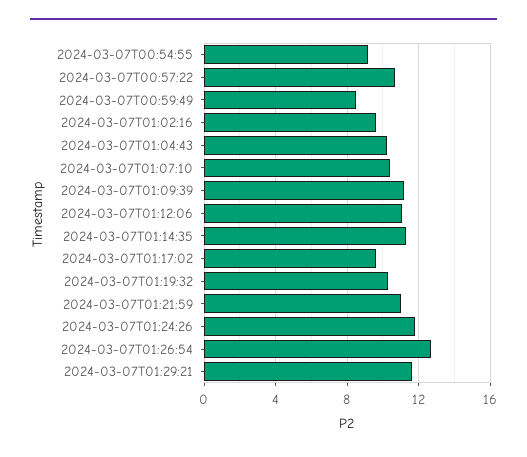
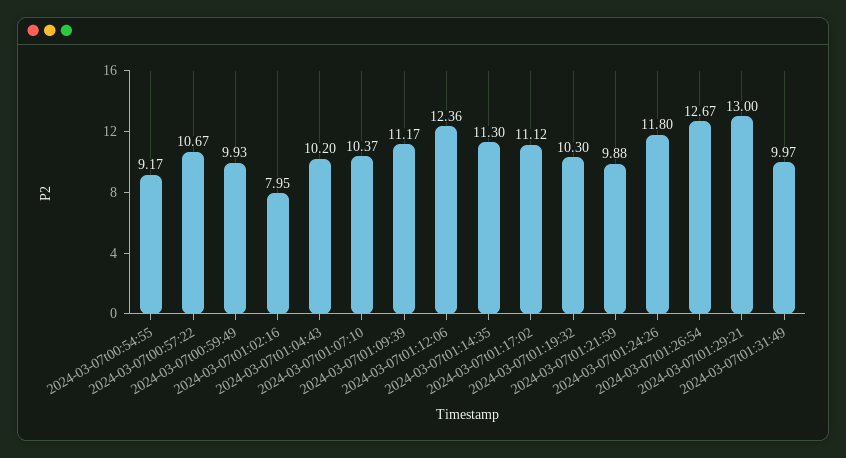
2024-03-07T00:59:49: 8.5 -> 9.93
2024-03-07T01:02:16: 9.5 -> 7.95
2024-03-07T01:12:06: 11 -> 12.36
2024-03-07T01:17:02: 9.5 -> 11.12
2024-03-07T01:21:59: 11 -> 9.88
2024-03-07T01:29:21: 11.5 -> 13
2024-03-07t01:31:49: none -> 9.97

